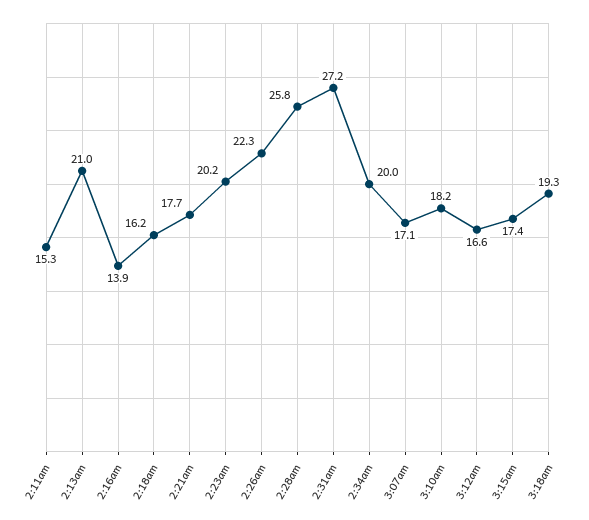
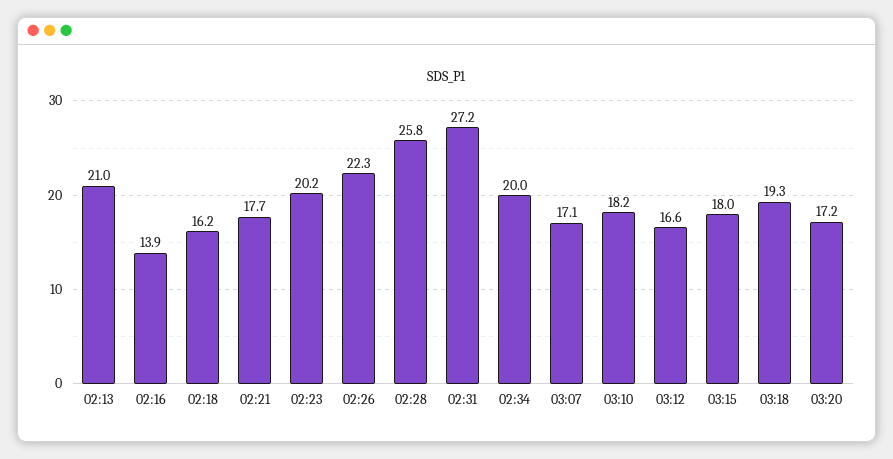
2:11am: 15.3 -> none
3:15am: 17.4 -> 18
03:20: none -> 17.2

